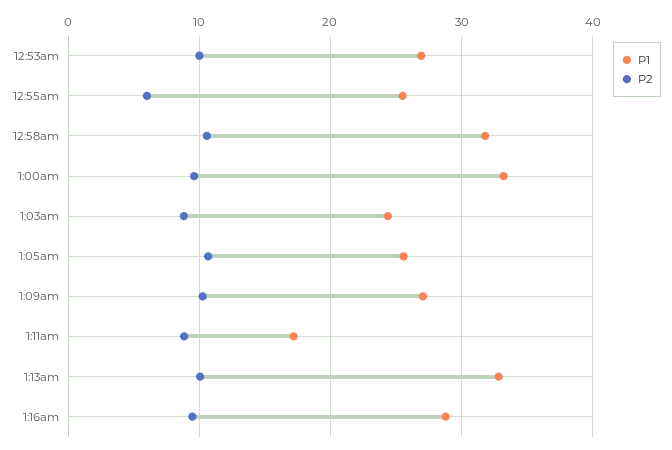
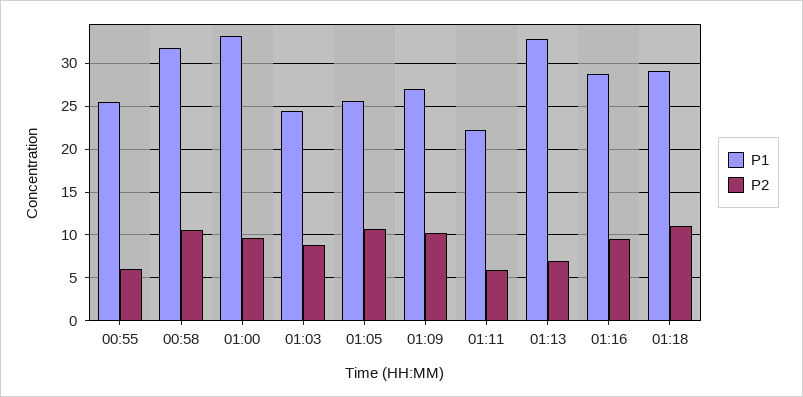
P1, 12:53am: 27 -> none
P2, 12:53am: 10 -> none
P1, 1:11am: 17 -> 22
P2, 1:11am: 9 -> 6
P2, 1:13am: 10 -> 7
P1, 01:18: none -> 29
P2, 01:18: none -> 11

